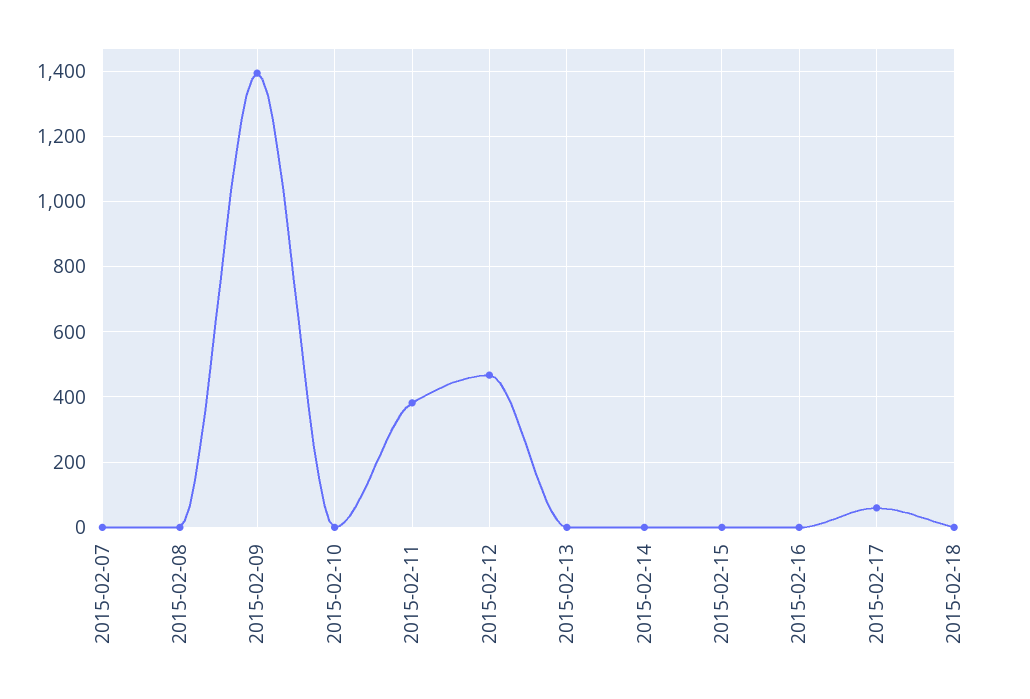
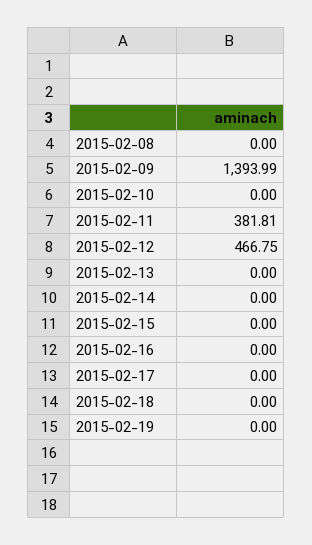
2015-02-07: 0 -> none
2015-02-17: 60 -> 0
2015-02-19: none -> 0

